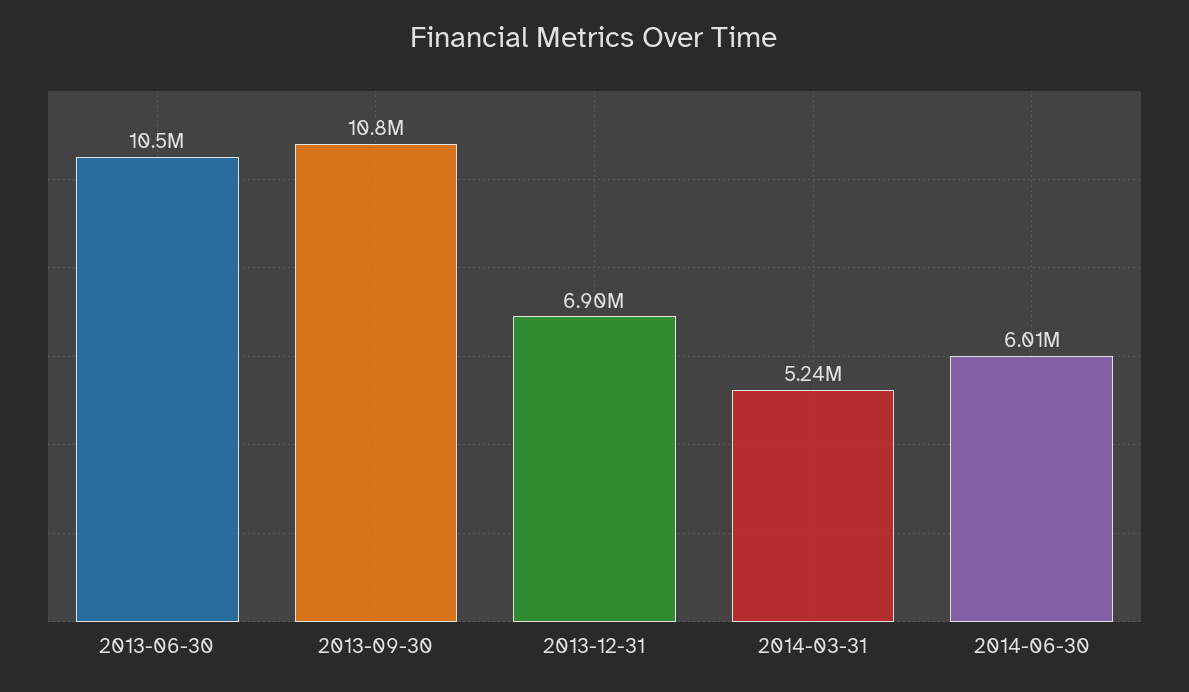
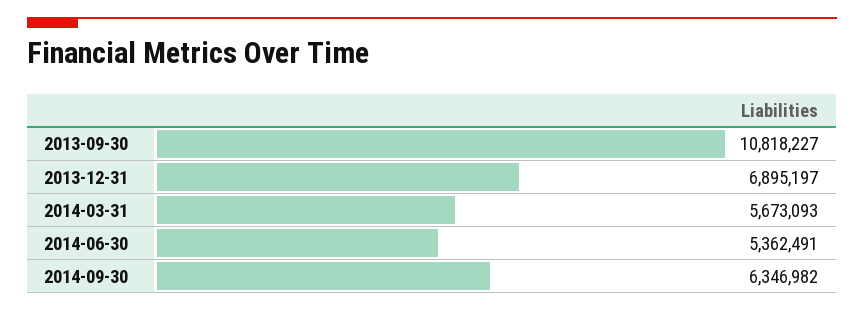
2013-06-30: 10500000 -> none
2014-03-31: 5240000 -> 5673093
2014-06-30: 6010000 -> 5362491
2014-09-30: none -> 6346982

